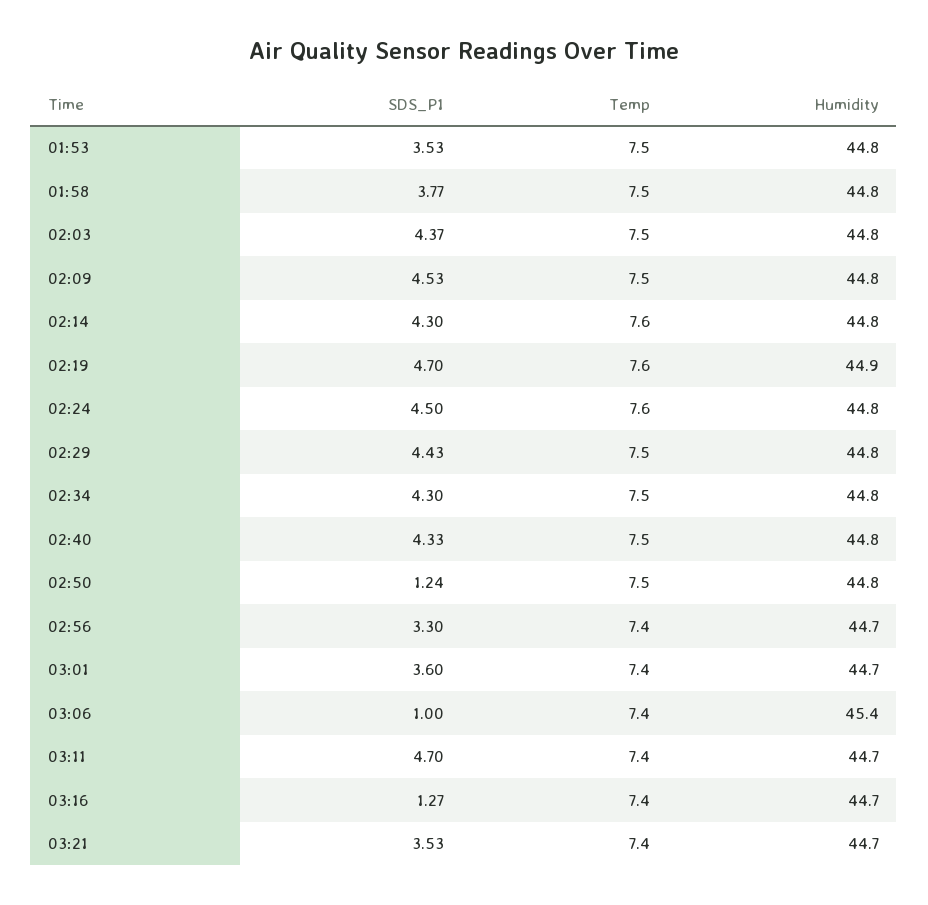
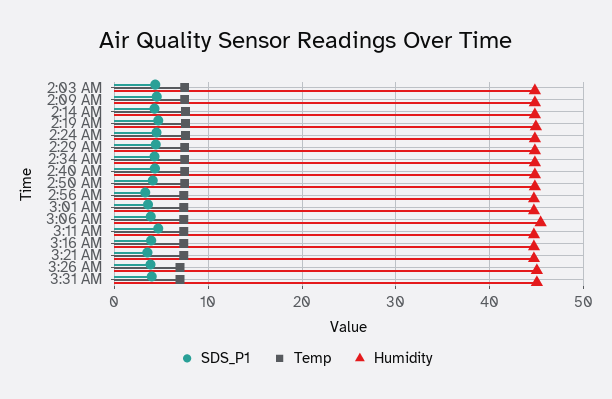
SDS_P1, 01:53: 3.53 -> none
Temp, 01:53: 7.5 -> none
Humidity, 01:53: 44.8 -> none
SDS_P1, 01:58: 3.77 -> none
Temp, 01:58: 7.5 -> none
Humidity, 01:58: 44.8 -> none
SDS_P1, 02:50: 1.24 -> 4
SDS_P1, 03:06: 1 -> 4
SDS_P1, 03:16: 1.27 -> 4
SDS_P1, 3:26 AM: none -> 4
Temp, 3:26 AM: none -> 7
Humidity, 3:26 AM: none -> 45
SDS_P1, 3:31 AM: none -> 4
Temp, 3:31 AM: none -> 7
Humidity, 3:31 AM: none -> 45

